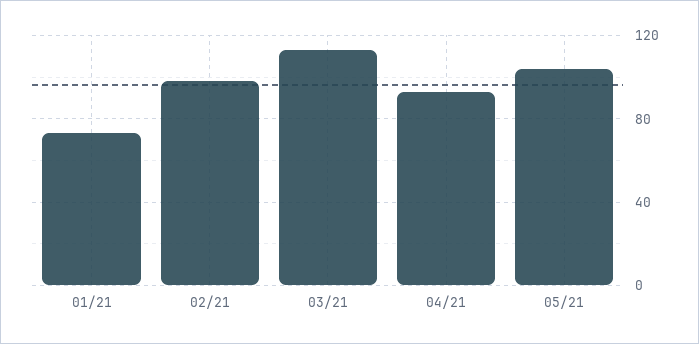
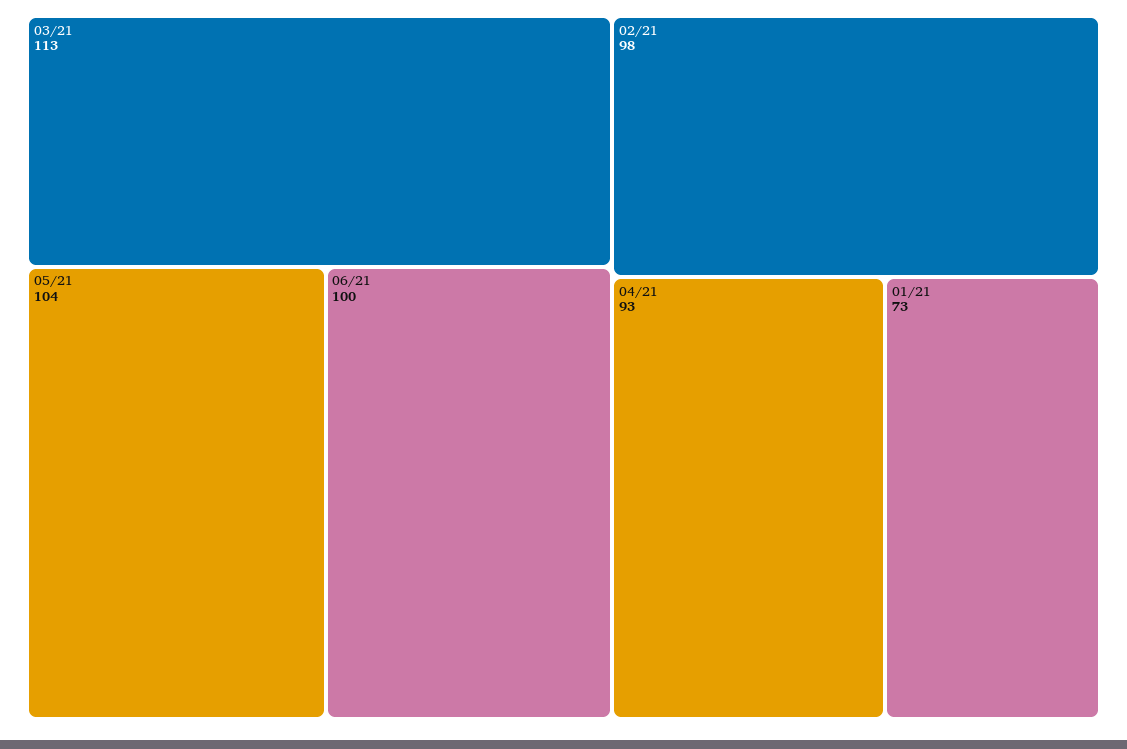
06/21: none -> 100

